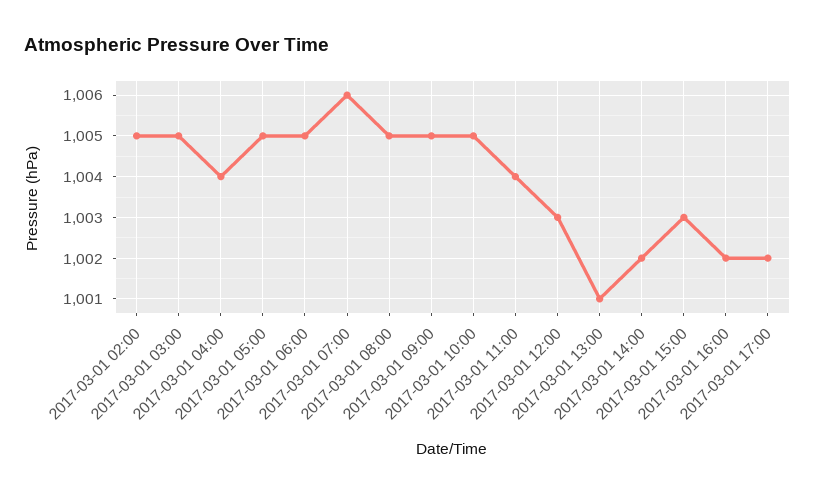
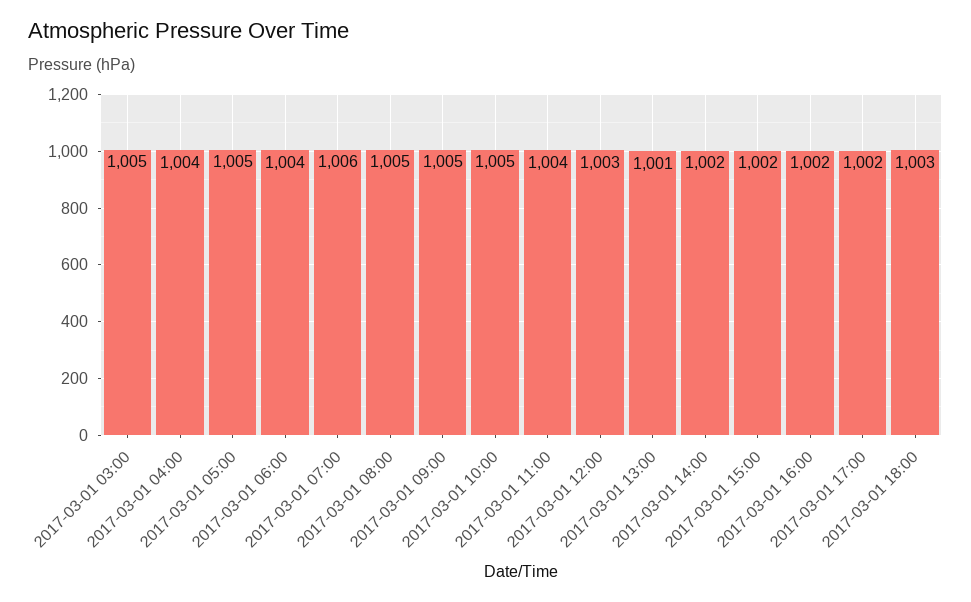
2017-03-01 02:00: 1005 -> none
2017-03-01 06:00: 1005 -> 1004
2017-03-01 15:00: 1003 -> 1002
2017-03-01 18:00: none -> 1003

